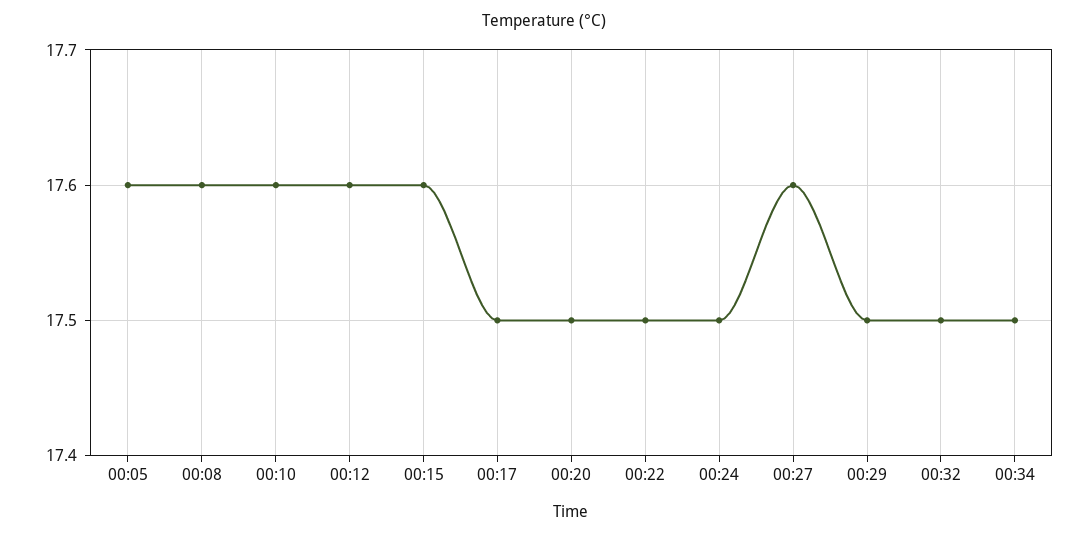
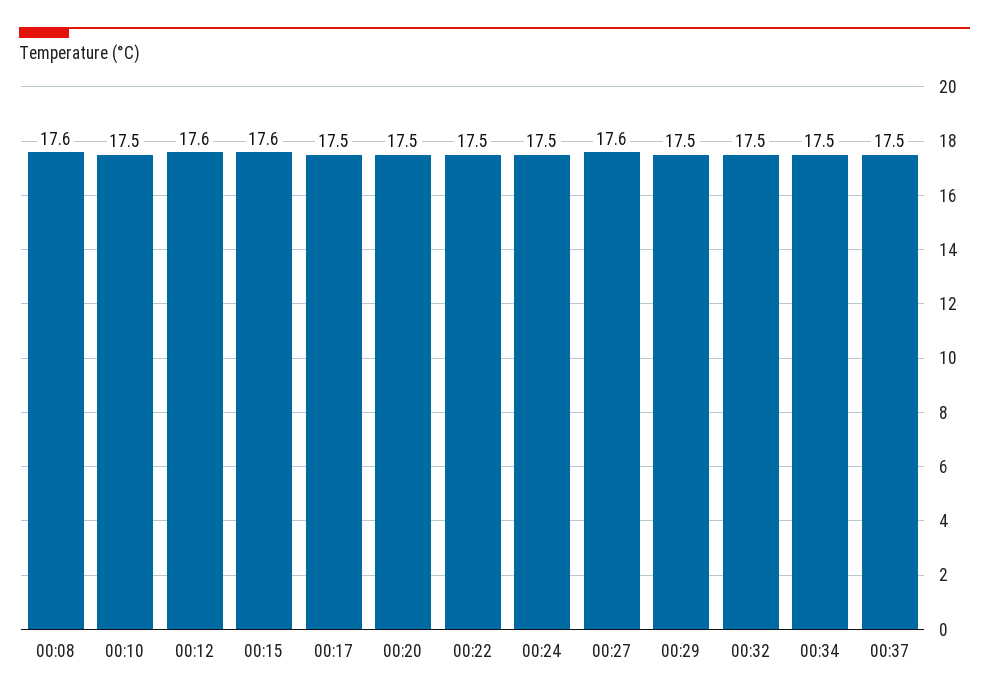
00:05: 17.6 -> none
00:10: 17.6 -> 17.5
00:37: none -> 17.5

